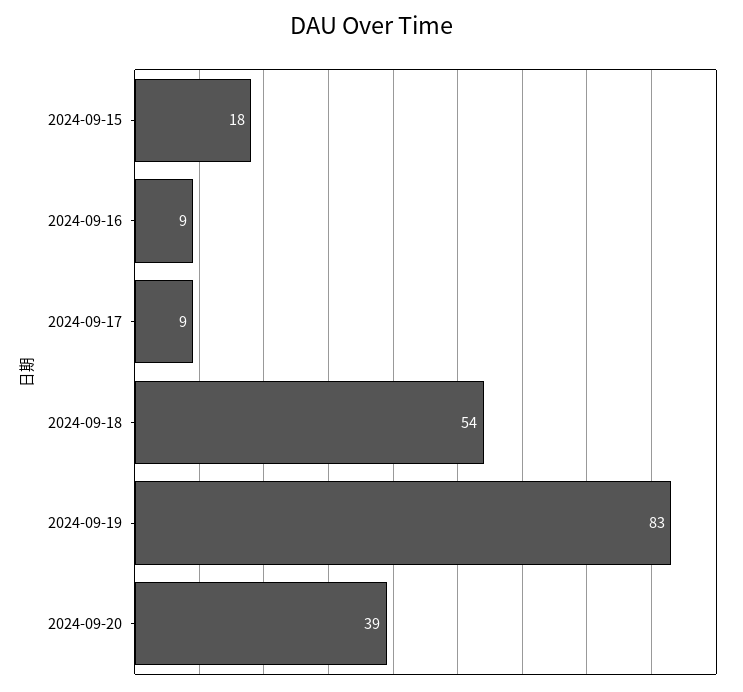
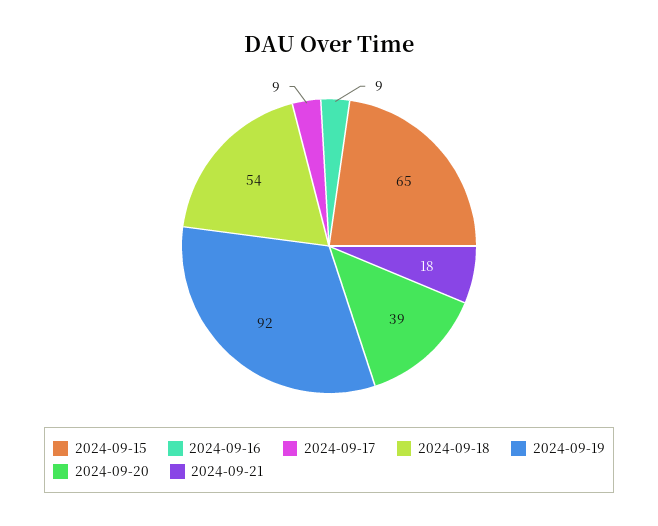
2024-09-15: 18 -> 65
2024-09-19: 83 -> 92
2024-09-21: none -> 18

